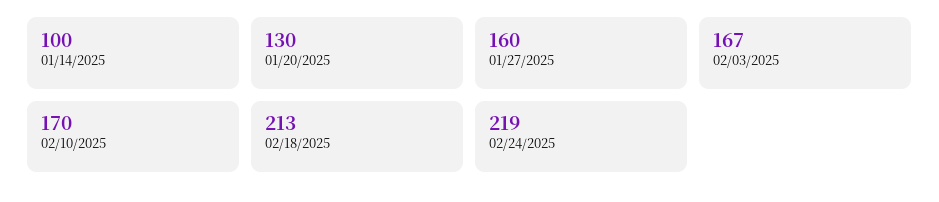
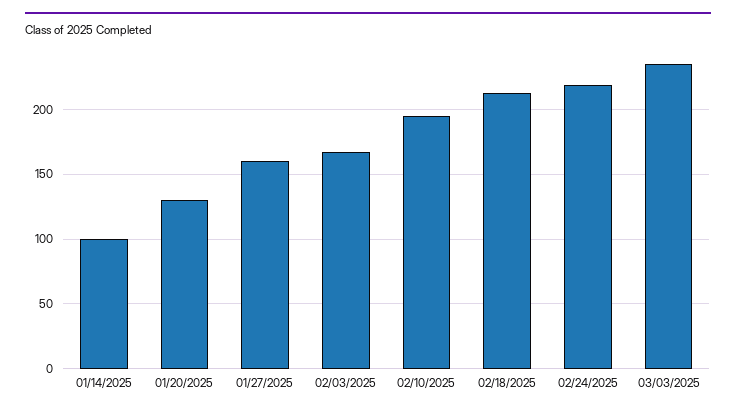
02/10/2025: 170 -> 195
03/03/2025: none -> 235

